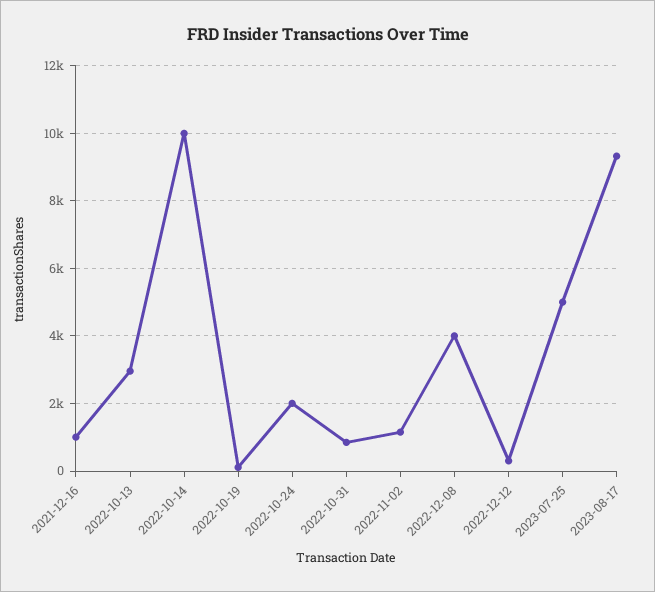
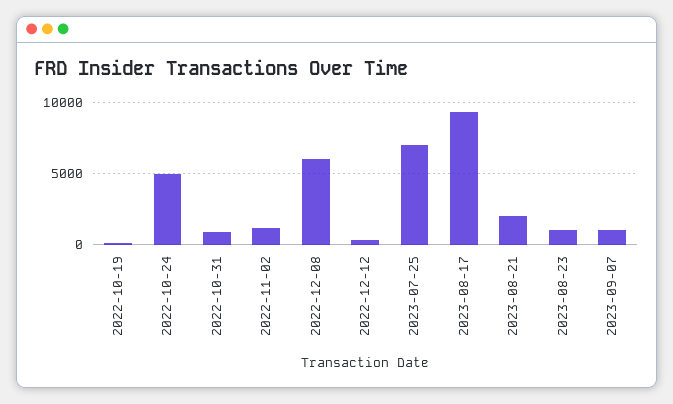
2021-12-16: 1000 -> none
2022-10-13: 3000 -> none
2022-10-14: 10000 -> none
2022-10-24: 2000 -> 5000
2022-12-08: 4000 -> 6000
2023-07-25: 5000 -> 7000
2023-08-21: none -> 2000
2023-08-23: none -> 1000
2023-09-07: none -> 1000

